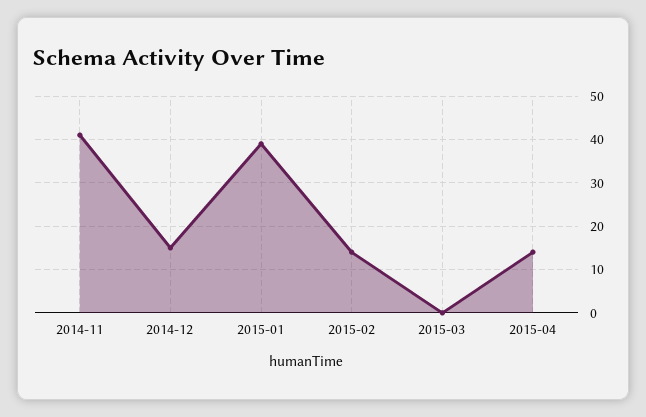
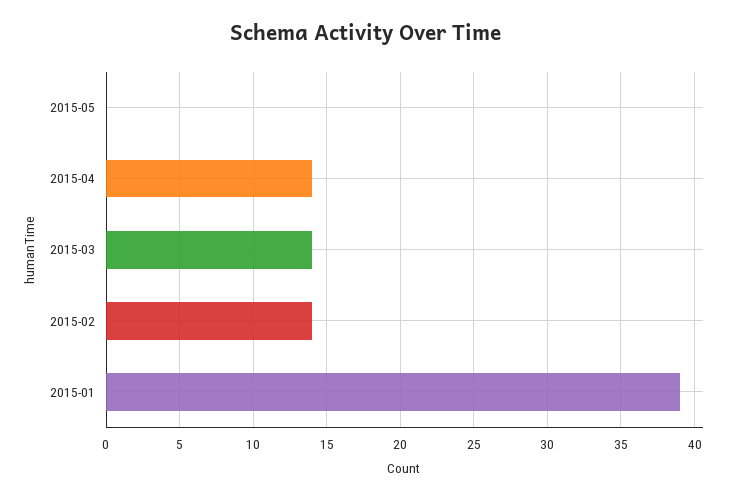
2014-11: 40 -> none
2014-12: 15 -> none
2015-03: 0 -> 14
2015-05: none -> 0

